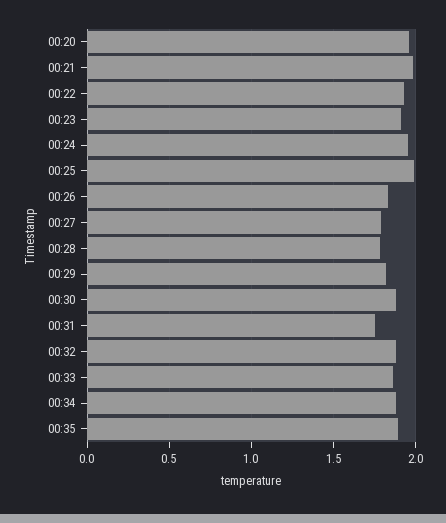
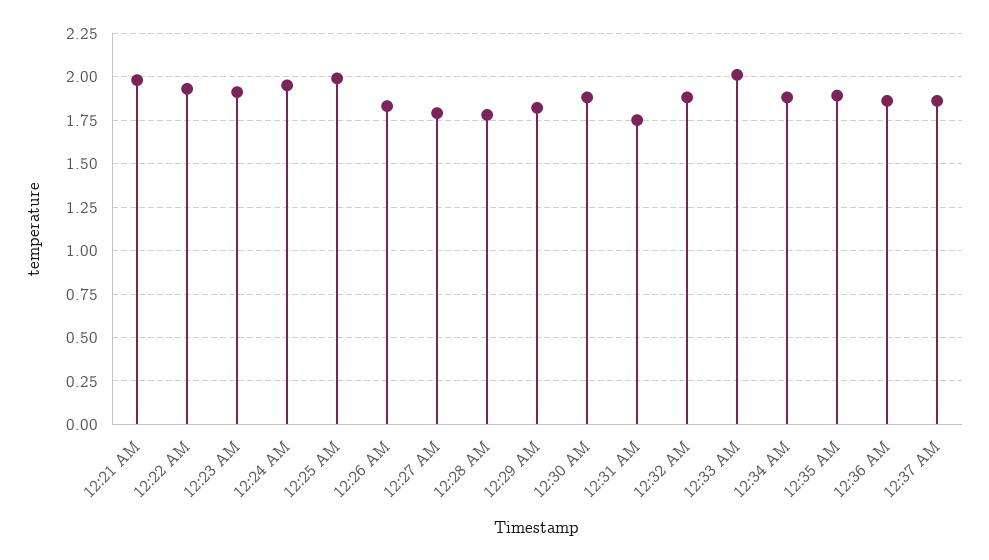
00:20: 1.95 -> none
00:33: 1.85 -> 2
12:36 AM: none -> 1.85
12:37 AM: none -> 1.85

